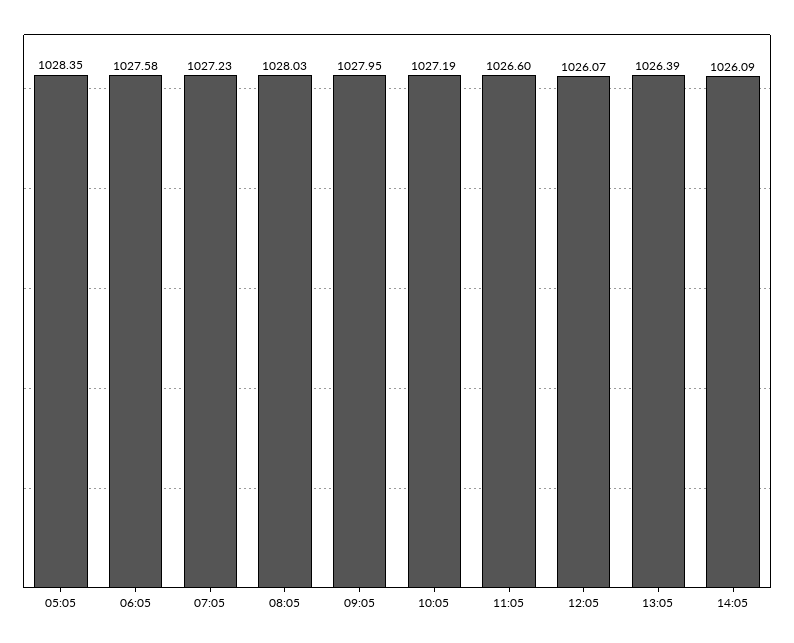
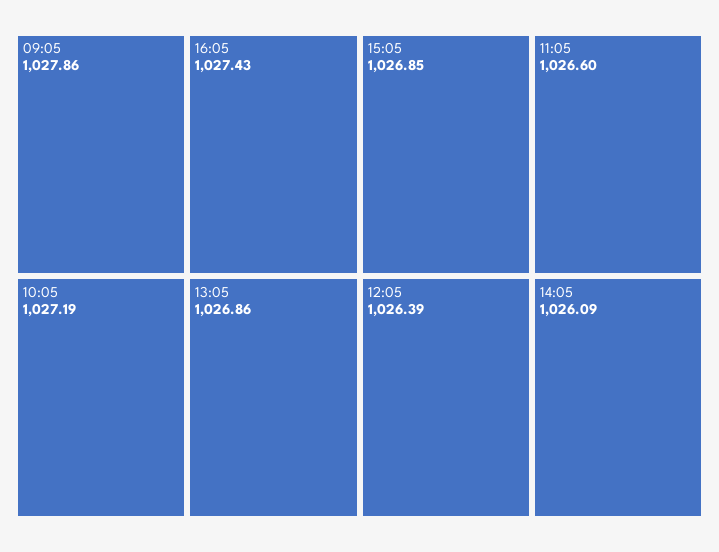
05:05: 1028.35 -> none
06:05: 1027.58 -> none
07:05: 1027.23 -> none
08:05: 1028.03 -> none
09:05: 1027.95 -> 1027.86
12:05: 1026.07 -> 1026.39
13:05: 1026.39 -> 1026.86
16:05: none -> 1027.43
15:05: none -> 1026.85

